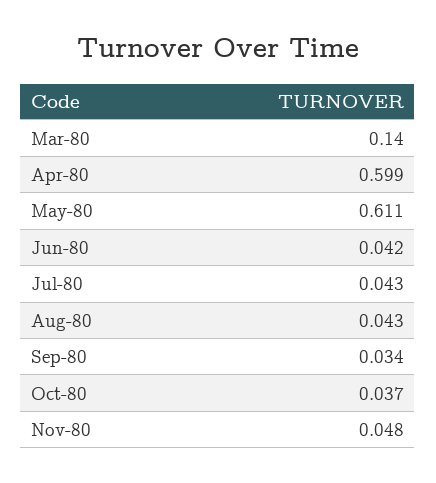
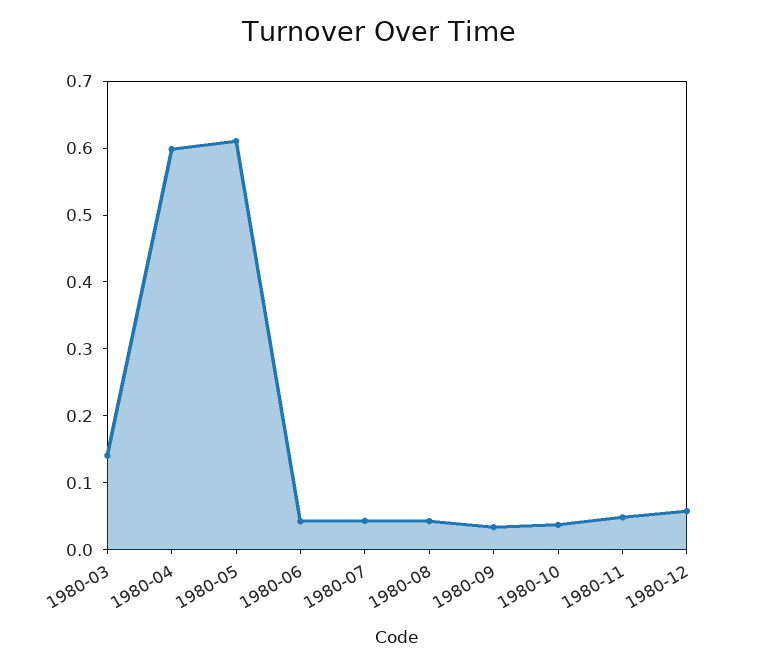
1980-12: none -> 0.06

